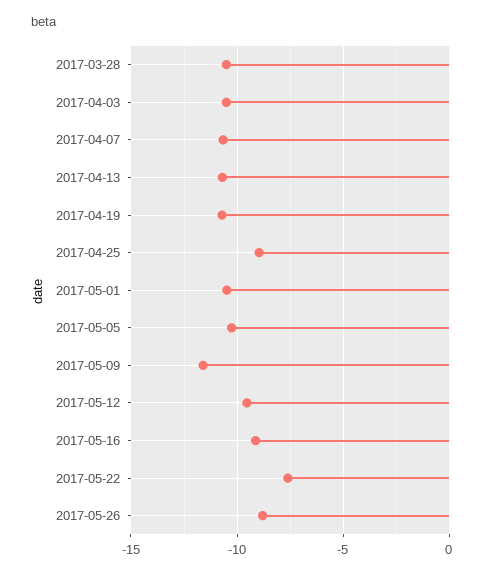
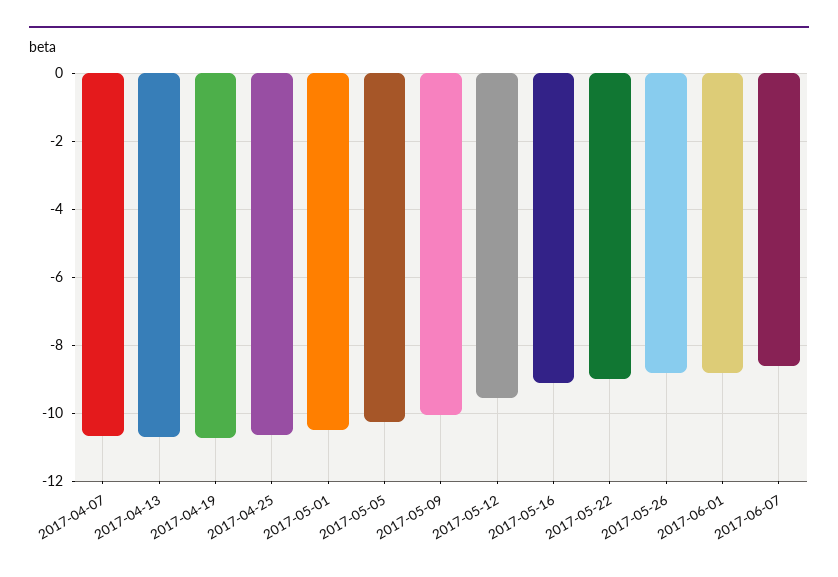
2017-03-28: -10.5 -> none
2017-04-03: -10.5 -> none
2017-04-25: -9 -> -10.6
2017-05-09: -11.5 -> -10
2017-05-22: -7.5 -> -9
2017-06-01: none -> -8.8
2017-06-07: none -> -8.6

